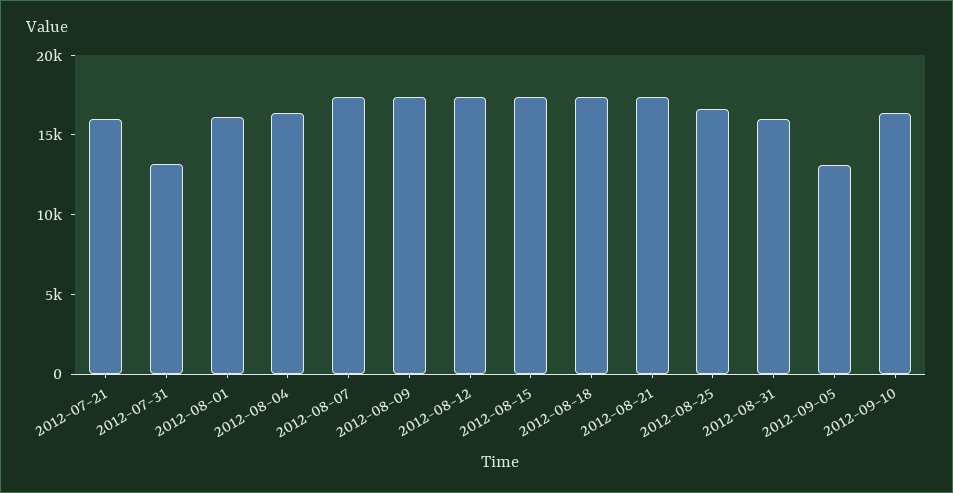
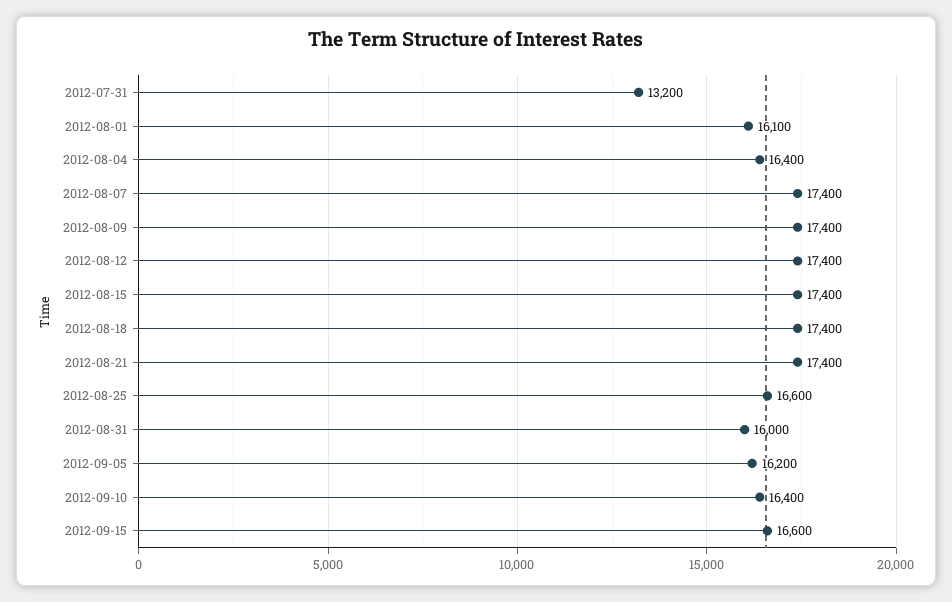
2012-07-21: 16000 -> none
2012-09-05: 13000 -> 16200
2012-09-15: none -> 16600

